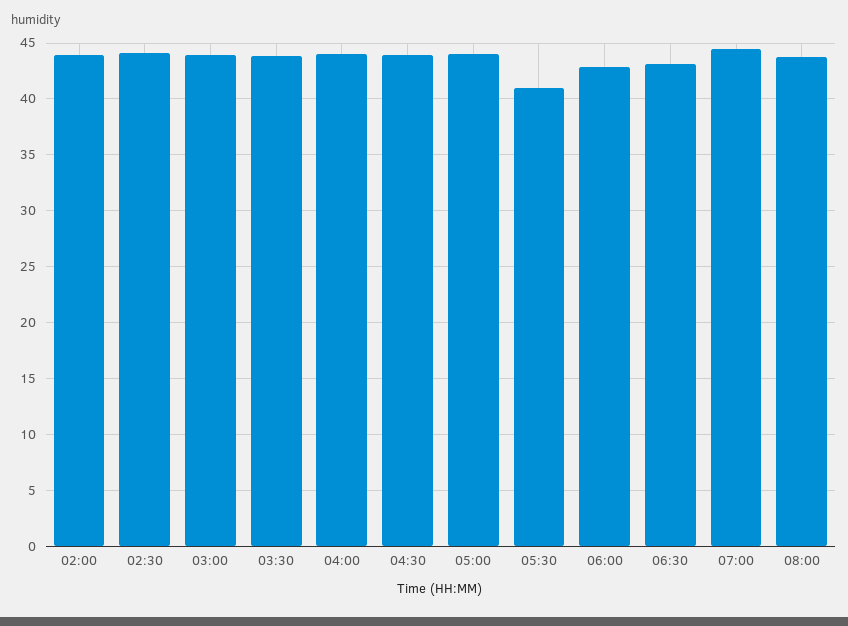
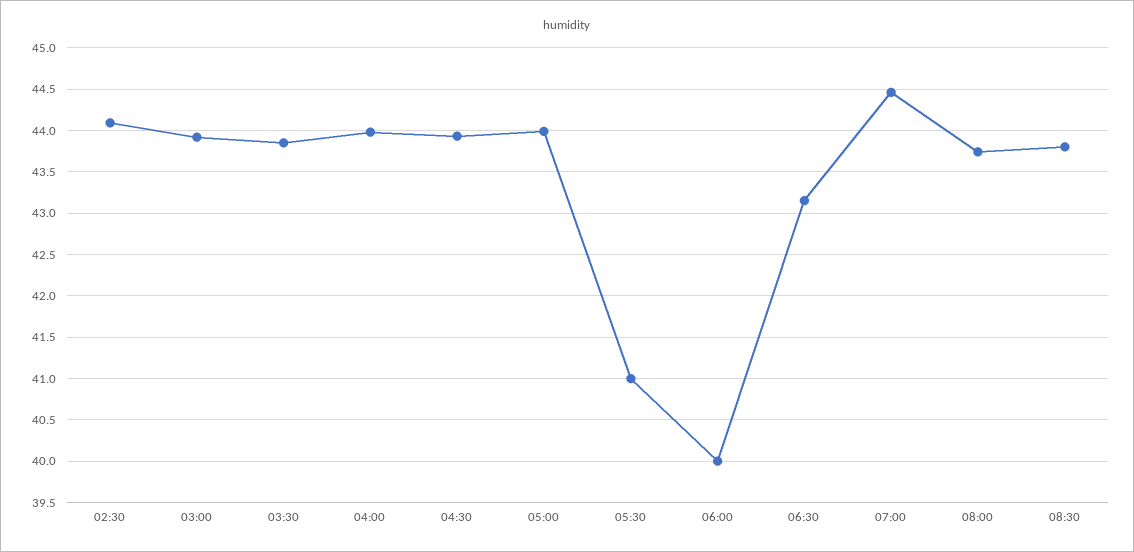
02:00: 44 -> none
06:00: 43 -> 40
08:30: none -> 43.8

